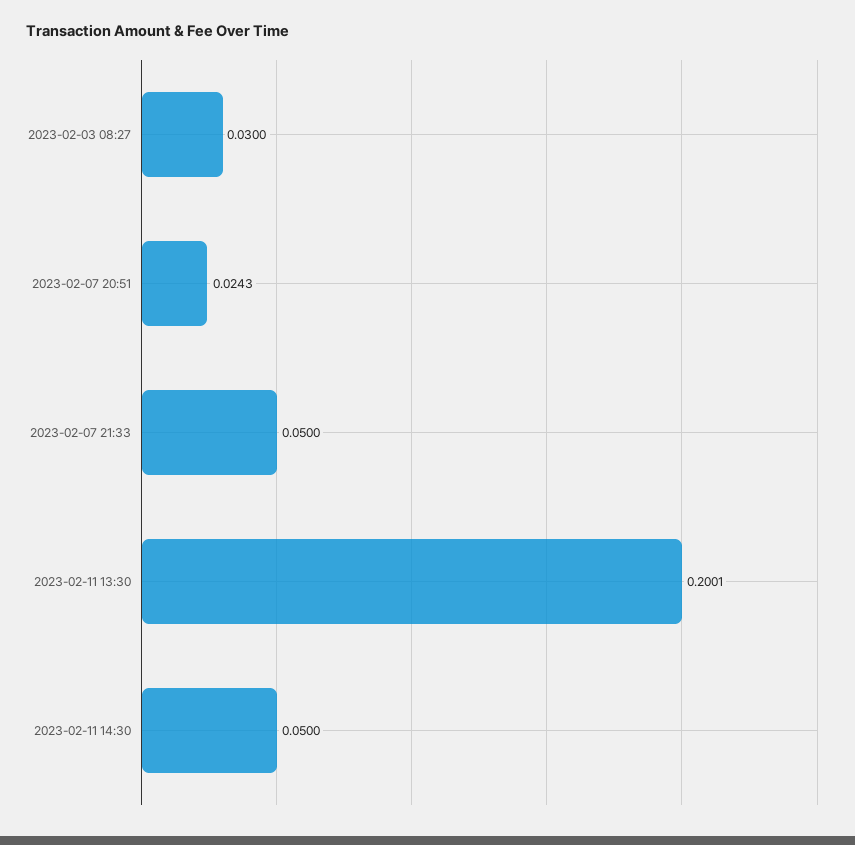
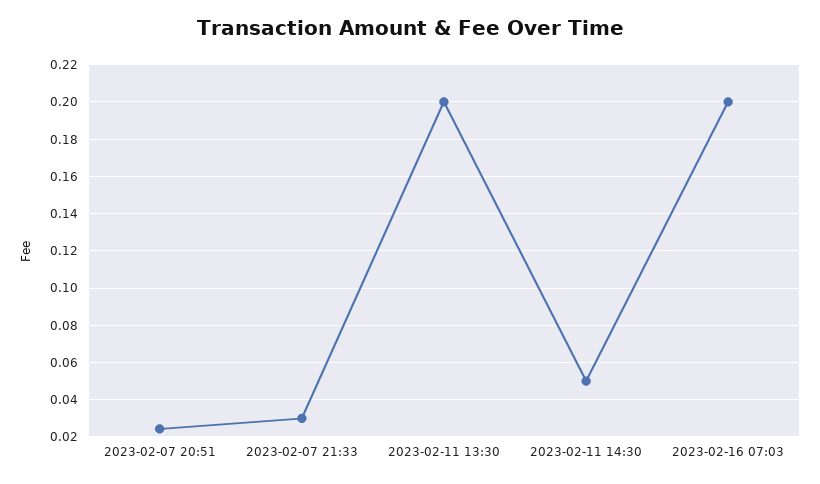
2023-02-03 08:27: 0.03 -> none
2023-02-07 21:33: 0.05 -> 0.03
2023-02-16 07:03: none -> 0.2

